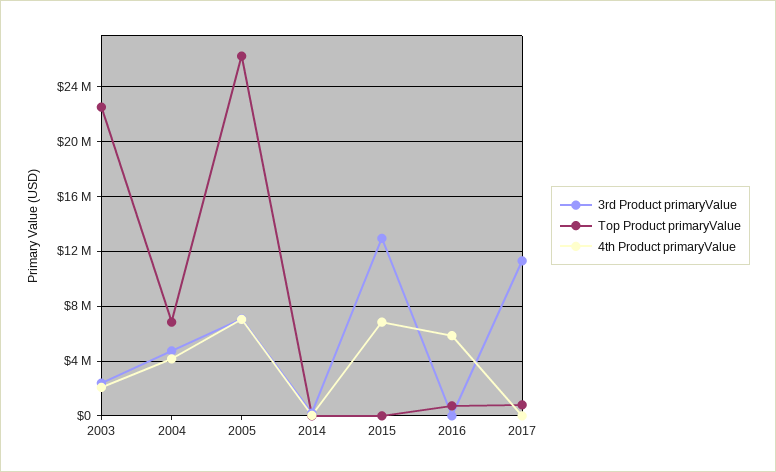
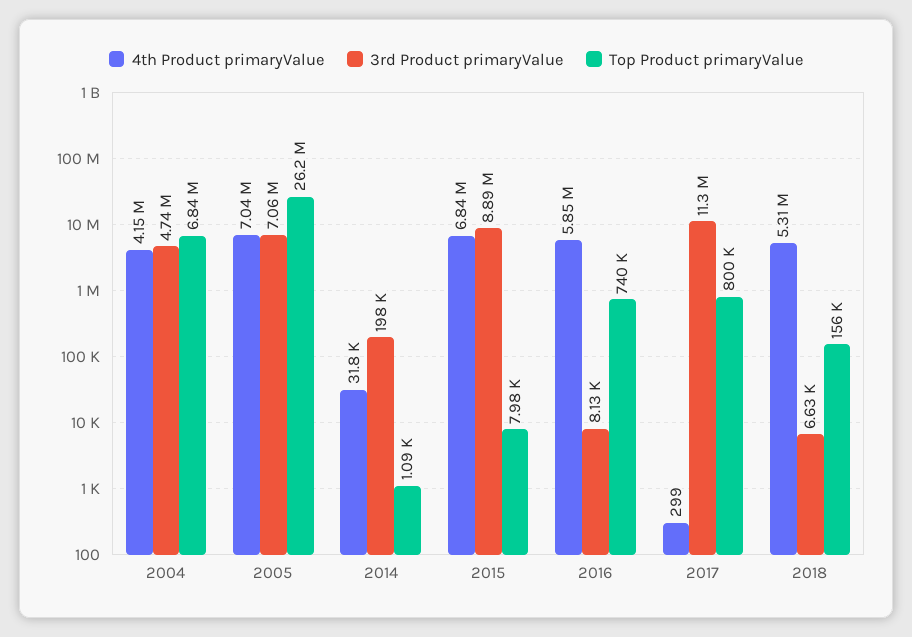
3rd Product primaryValue, 2003: 2500000 -> none
Top Product primaryValue, 2003: 22500000 -> none
4th Product primaryValue, 2003: 2000000 -> none
3rd Product primaryValue, 2015: 13000000 -> 8890000
4th Product primaryValue, 2018: none -> 5310000
3rd Product primaryValue, 2018: none -> 6630
Top Product primaryValue, 2018: none -> 156000

